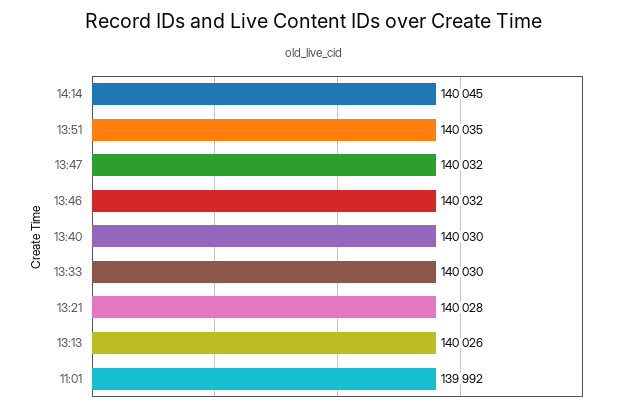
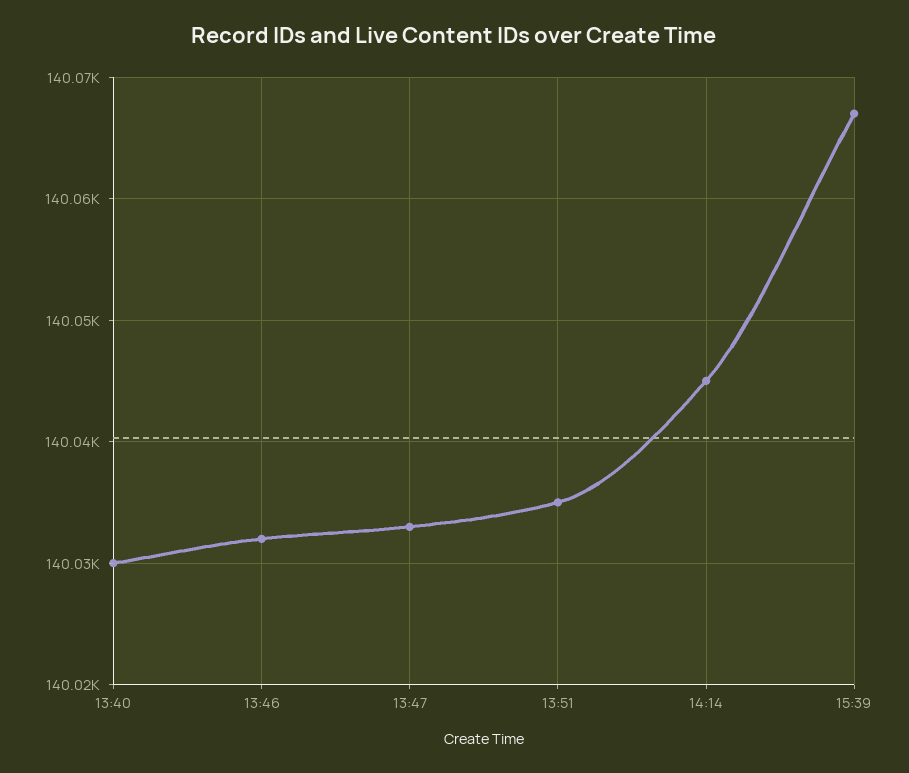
13:47: 140032 -> 140033
13:33: 140030 -> none
13:21: 140028 -> none
13:13: 140026 -> none
11:01: 139992 -> none
15:39: none -> 140067

